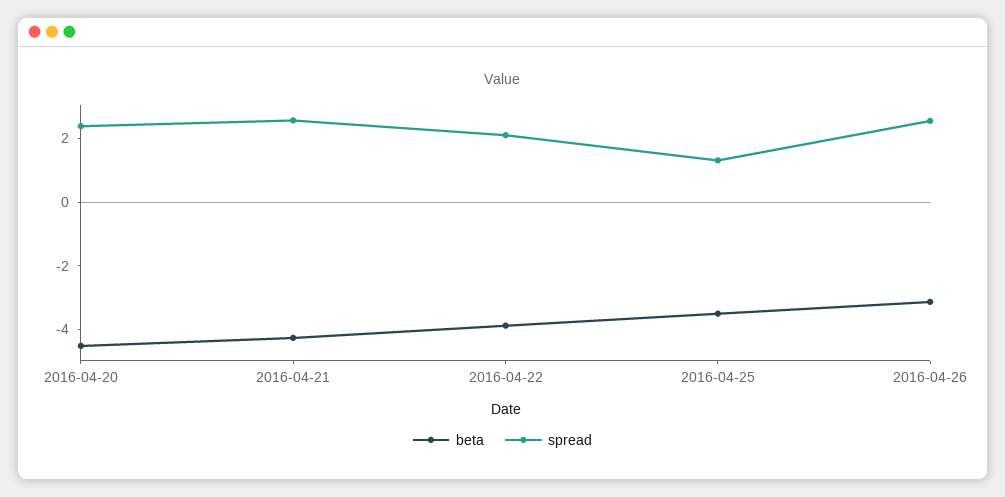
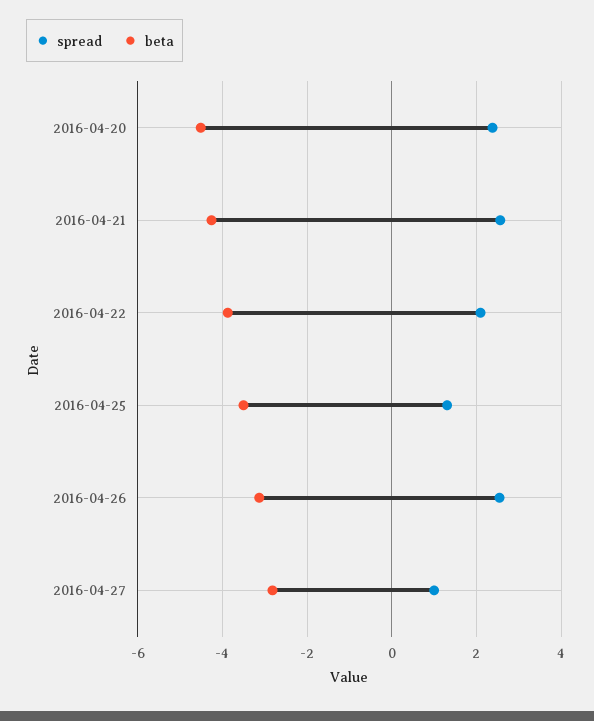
spread, 2016-04-27: none -> 1
beta, 2016-04-27: none -> -2.8

